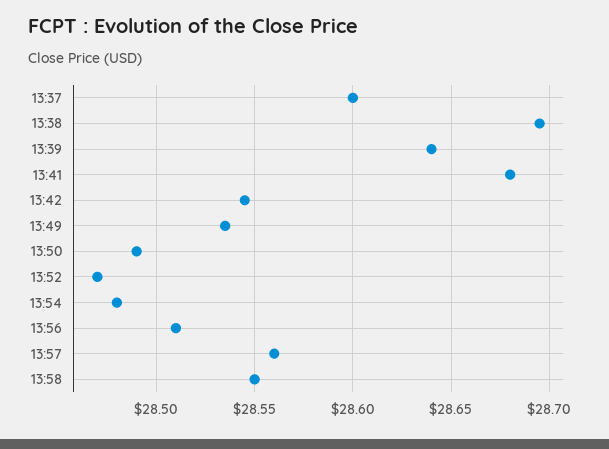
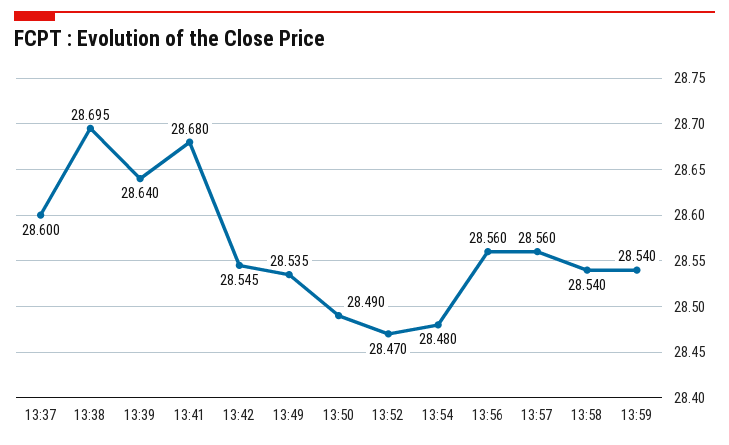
13:56: 28.51 -> 28.56
13:58: 28.55 -> 28.54
13:59: none -> 28.54

